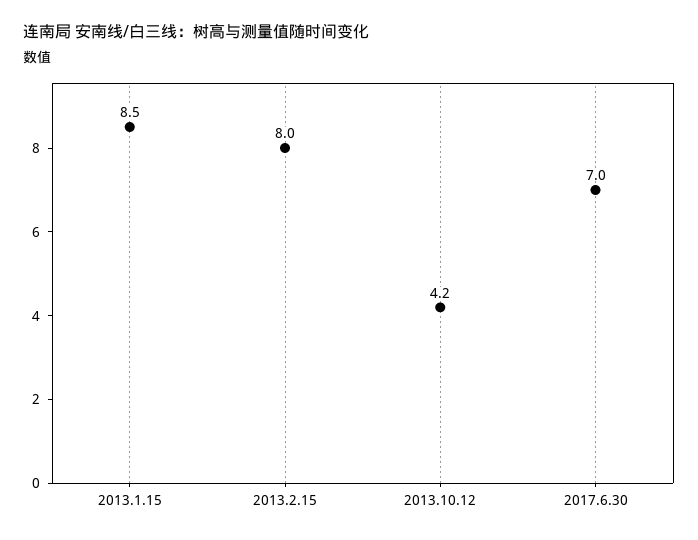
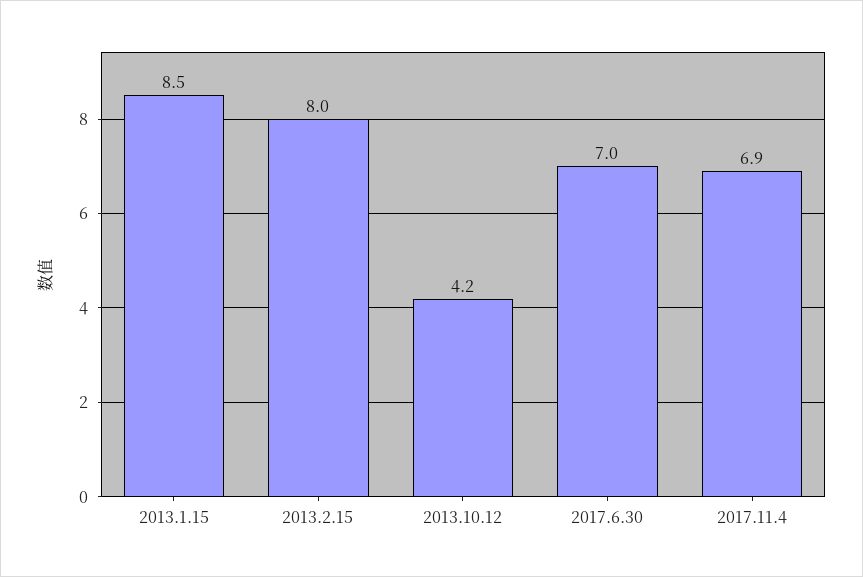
2017.11.4: none -> 6.9

